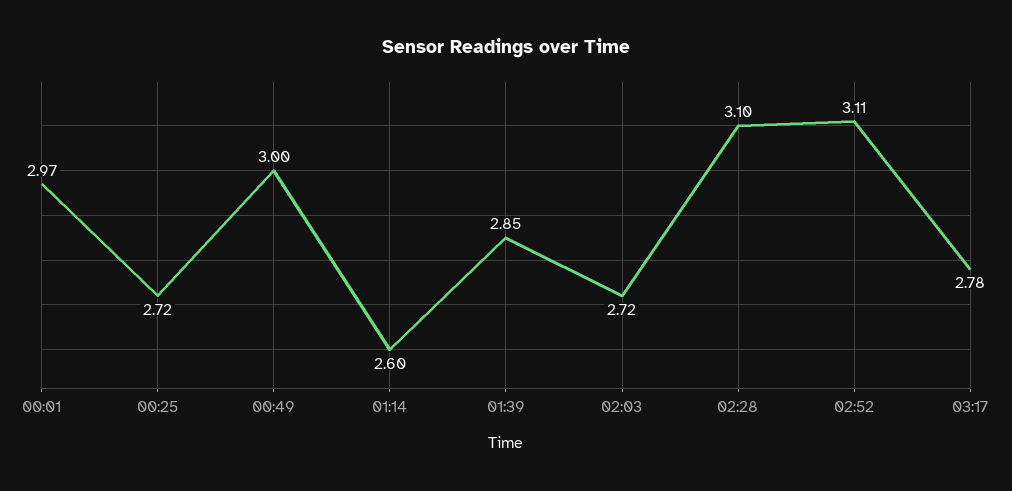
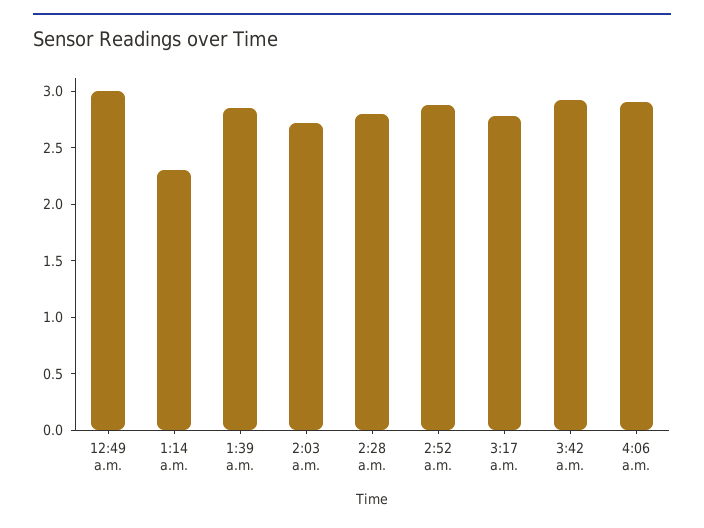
00:01: 2.97 -> none
00:25: 2.72 -> none
01:14: 2.6 -> 2.3
02:28: 3.1 -> 2.8
02:52: 3.11 -> 2.9
3:42 a.m.: none -> 2.9
4:06 a.m.: none -> 2.9

